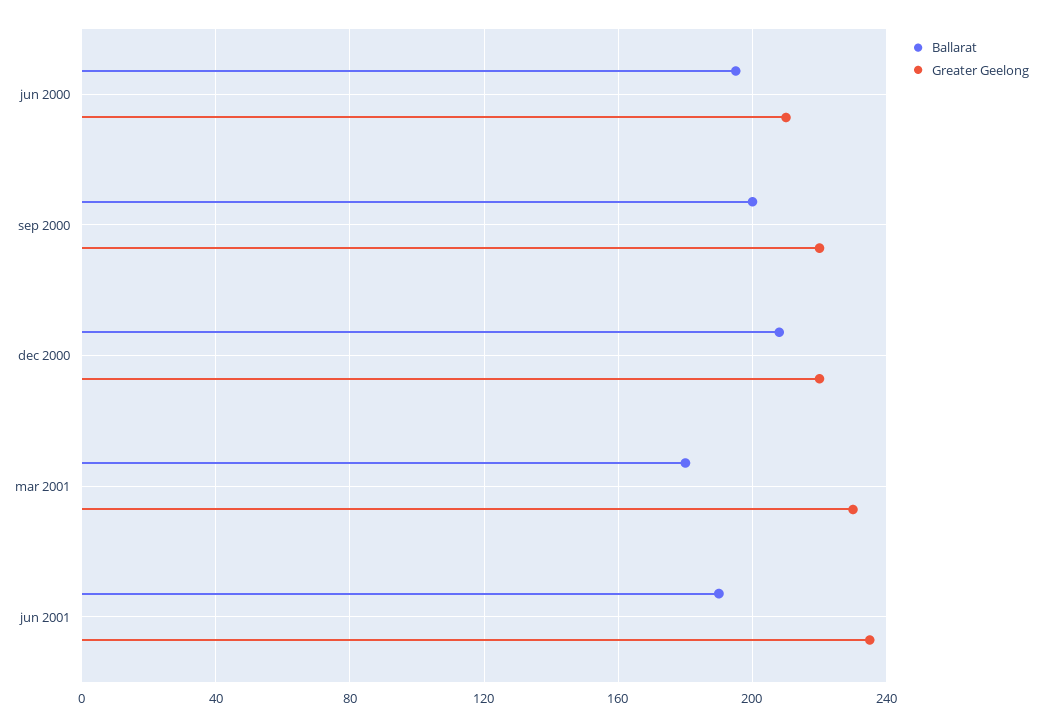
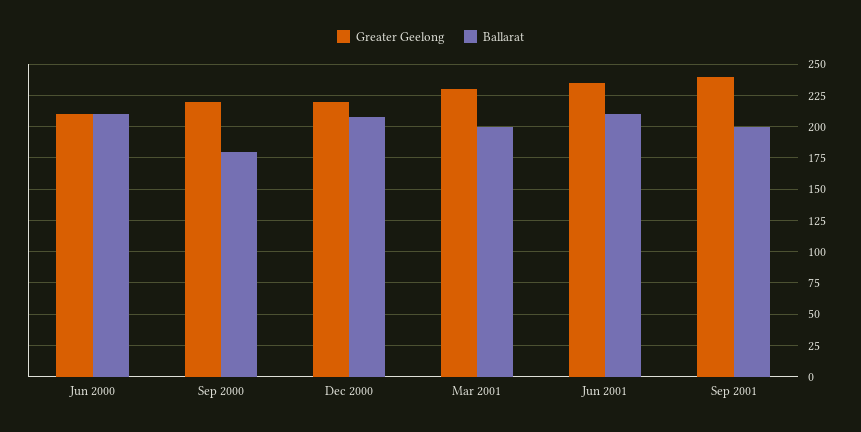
Ballarat, jun 2000: 195 -> 210
Ballarat, sep 2000: 200 -> 180
Ballarat, mar 2001: 180 -> 200
Ballarat, jun 2001: 190 -> 210
Greater Geelong, Sep 2001: none -> 240
Ballarat, Sep 2001: none -> 200

